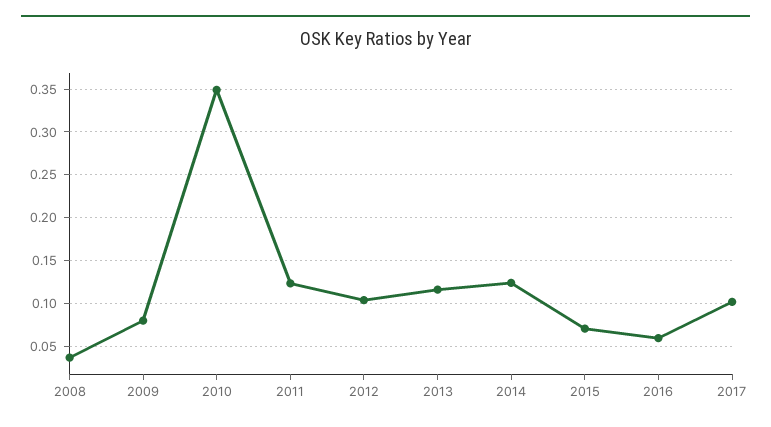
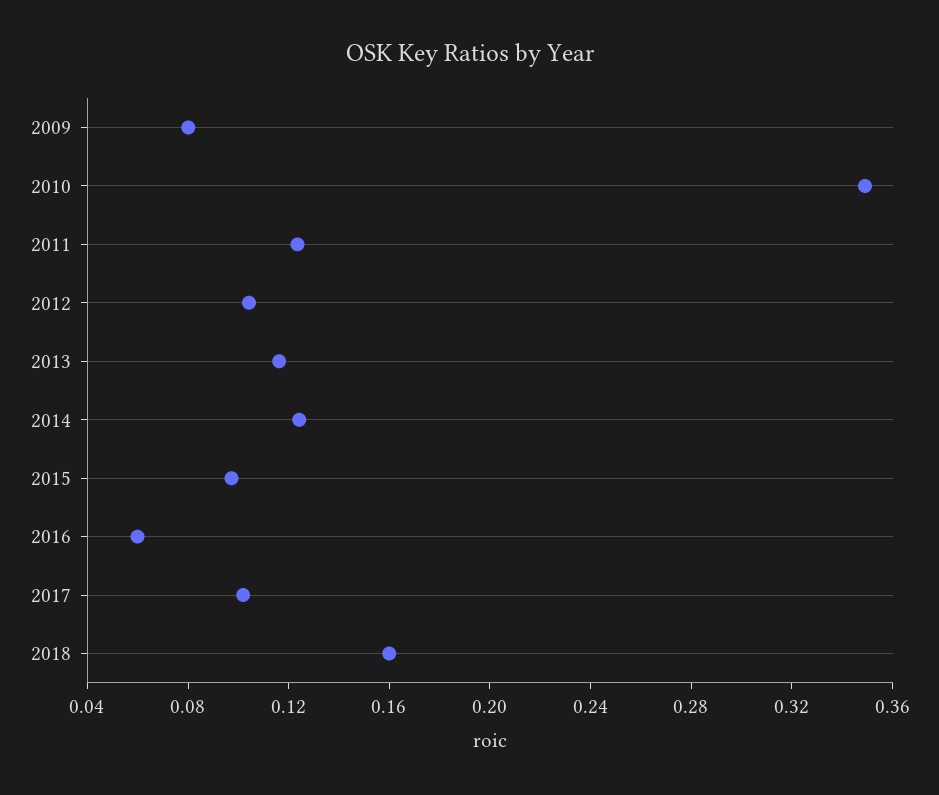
2008: 0.04 -> none
2015: 0.07 -> 0.1
2018: none -> 0.16

